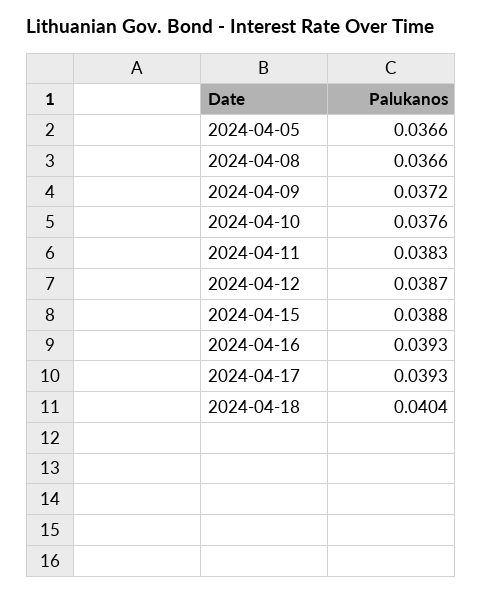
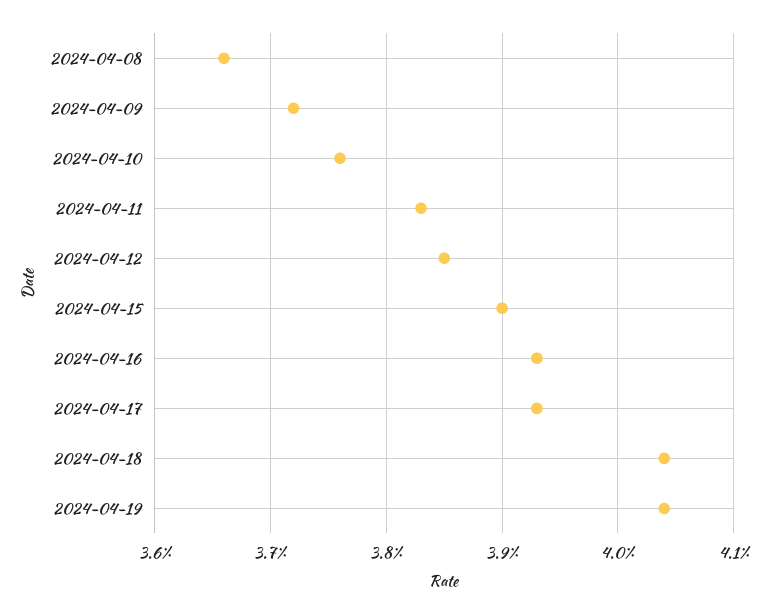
2024-04-05: 0.0366 -> none
2024-04-12: 0.0387 -> 0.0385
2024-04-15: 0.0388 -> 0.039
2024-04-19: none -> 0.0404

